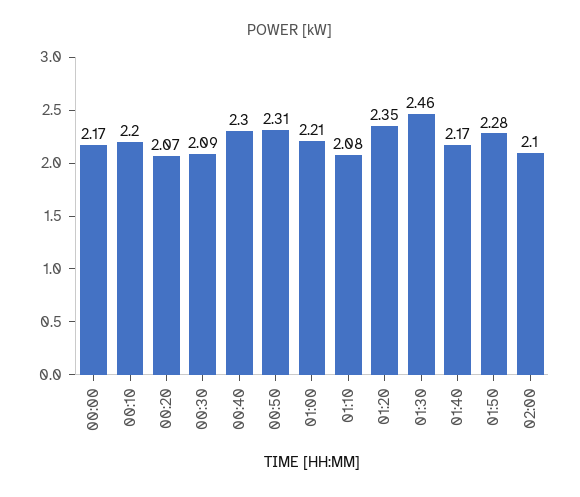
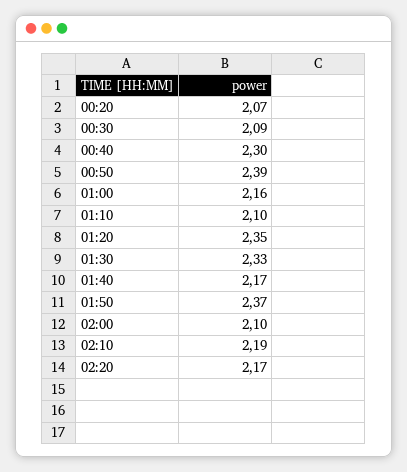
00:00: 2.17 -> none
00:10: 2.2 -> none
00:50: 2.31 -> 2.39
01:00: 2.21 -> 2.16
01:10: 2.08 -> 2.1
01:30: 2.46 -> 2.33
01:50: 2.28 -> 2.37
02:10: none -> 2.19
02:20: none -> 2.17

